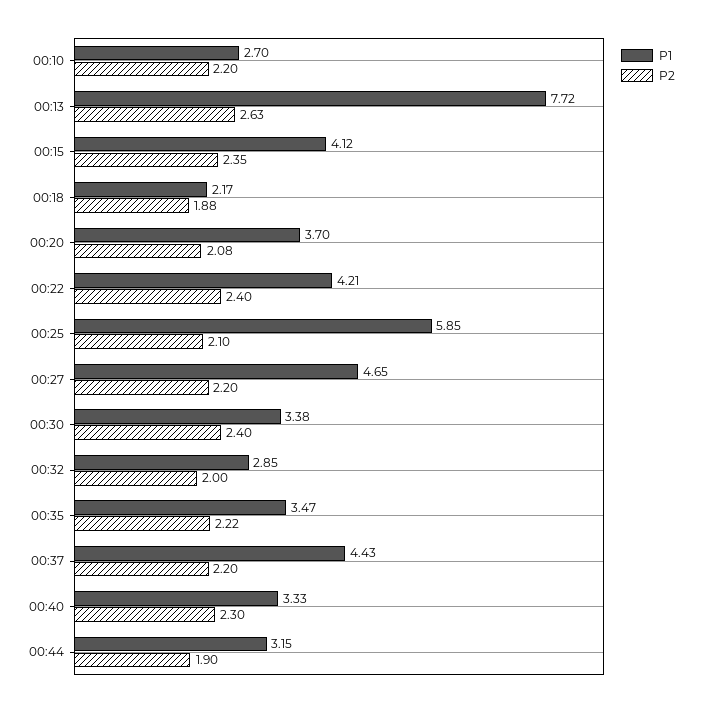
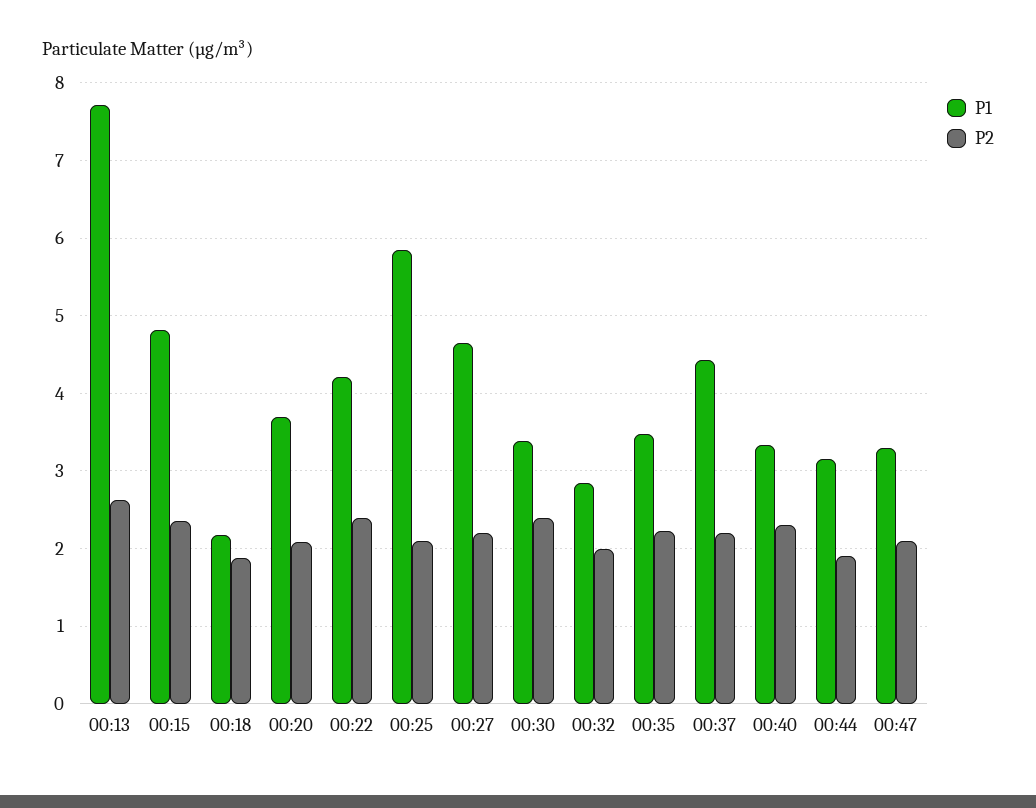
P1, 00:10: 2.7 -> none
P2, 00:10: 2.2 -> none
P1, 00:15: 4.12 -> 4.8
P1, 00:47: none -> 3.3
P2, 00:47: none -> 2.1

